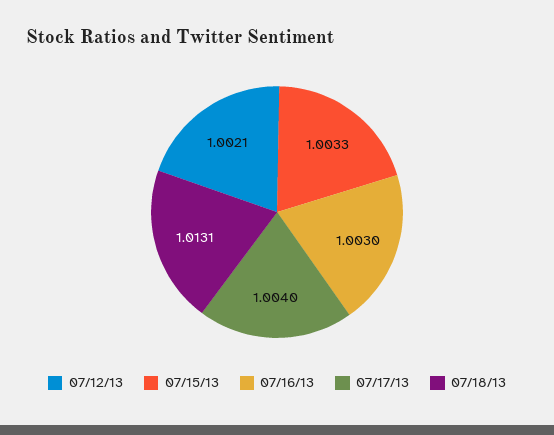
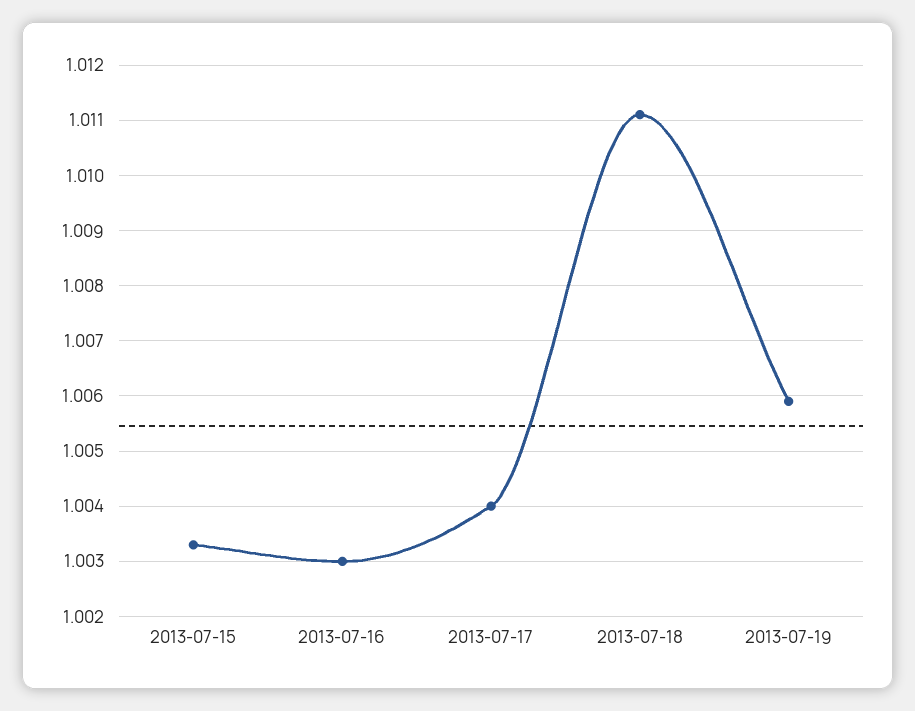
07/12/13: 1.0021 -> none
07/18/13: 1.0131 -> 1.011
2013-07-19: none -> 1.006

